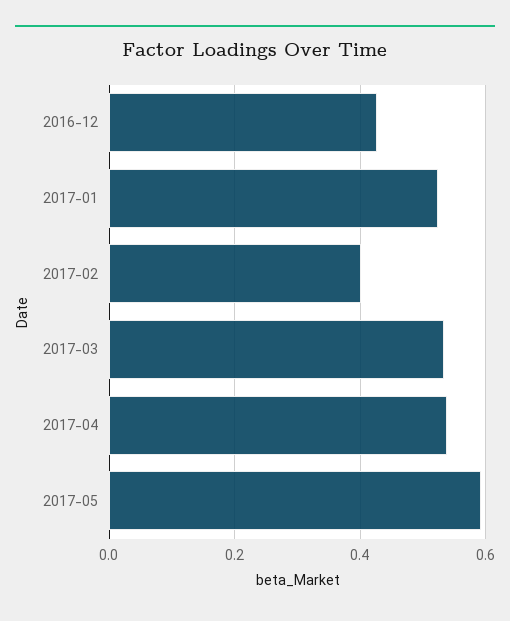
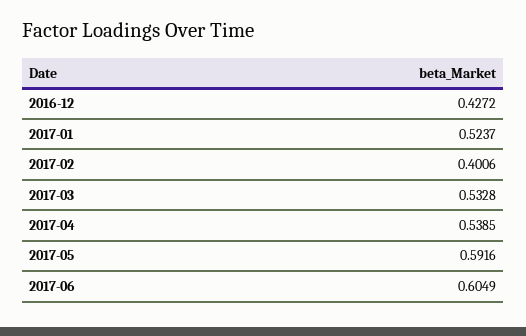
2017-06: none -> 0.6049

